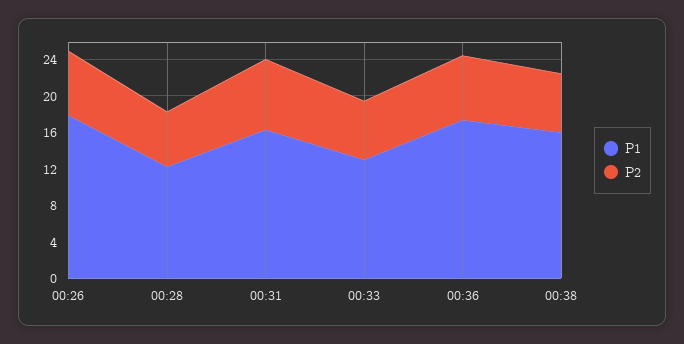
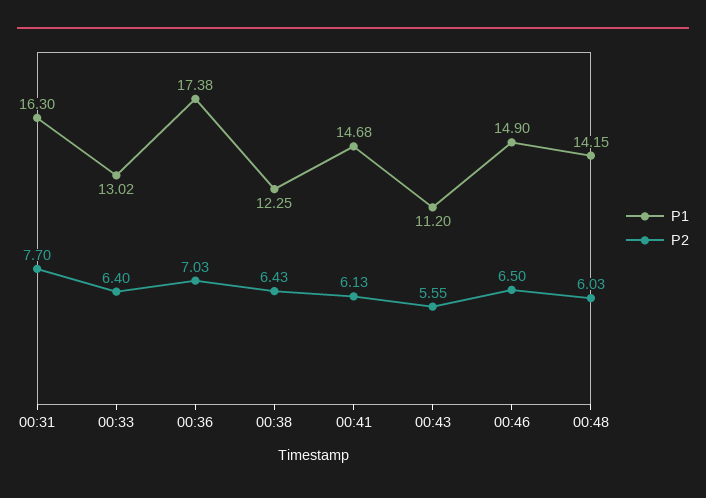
P1, 00:26: 18 -> none
P2, 00:26: 7 -> none
P1, 00:28: 12 -> none
P2, 00:28: 6 -> none
P1, 00:38: 16 -> 12.25
P1, 00:41: none -> 14.68
P2, 00:41: none -> 6.13
P1, 00:43: none -> 11.2
P2, 00:43: none -> 5.55
P1, 00:46: none -> 14.9
P2, 00:46: none -> 6.5
P1, 00:48: none -> 14.15
P2, 00:48: none -> 6.03

